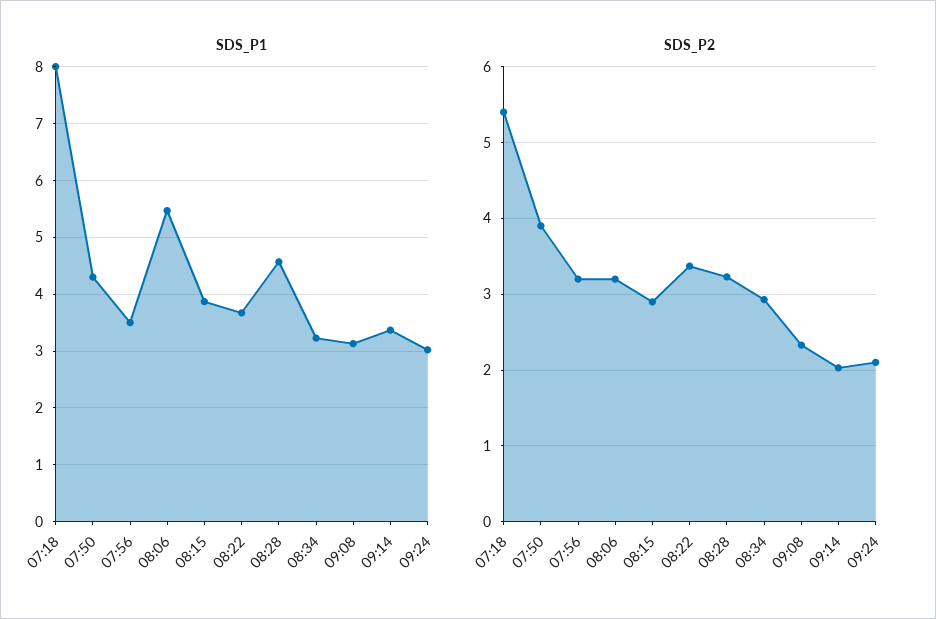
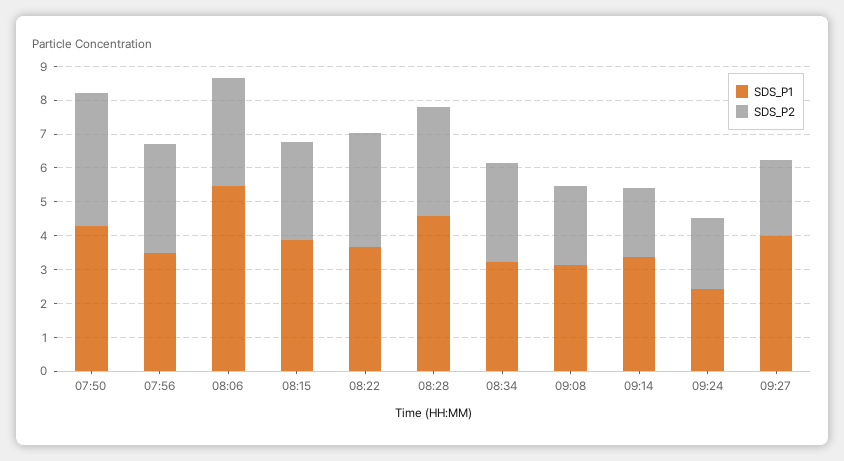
SDS_P1, 07:18: 8 -> none
SDS_P1, 09:24: 3 -> 2.5
SDS_P2, 07:18: 5.4 -> none
SDS_P1, 09:27: none -> 4
SDS_P2, 09:27: none -> 2.25

